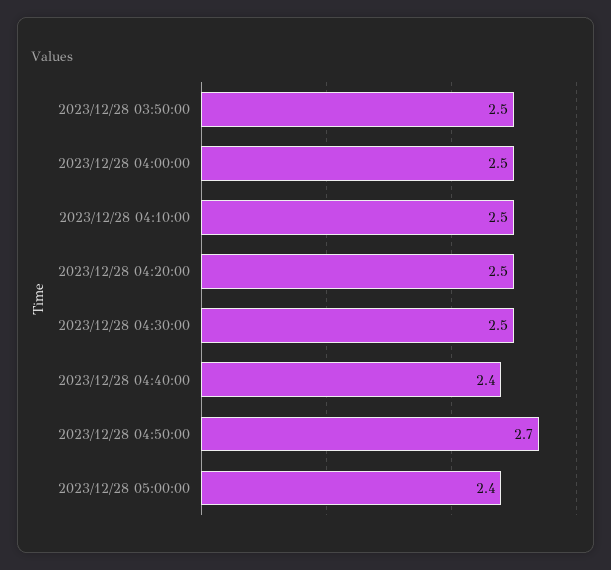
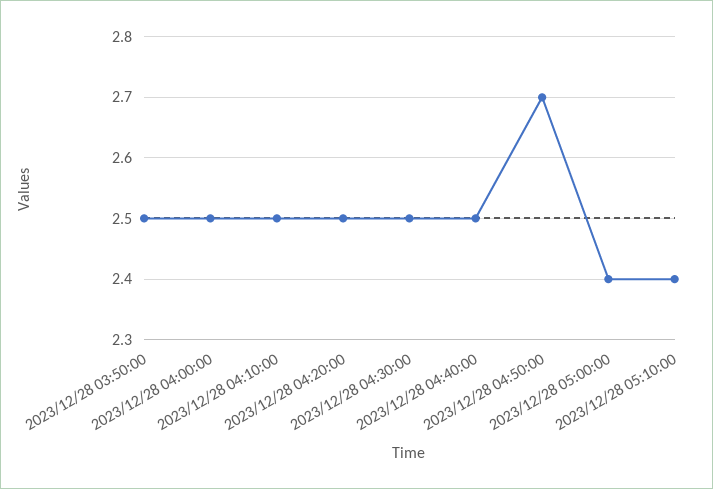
2023/12/28 04:40:00: 2.4 -> 2.5
2023/12/28 05:10:00: none -> 2.4

